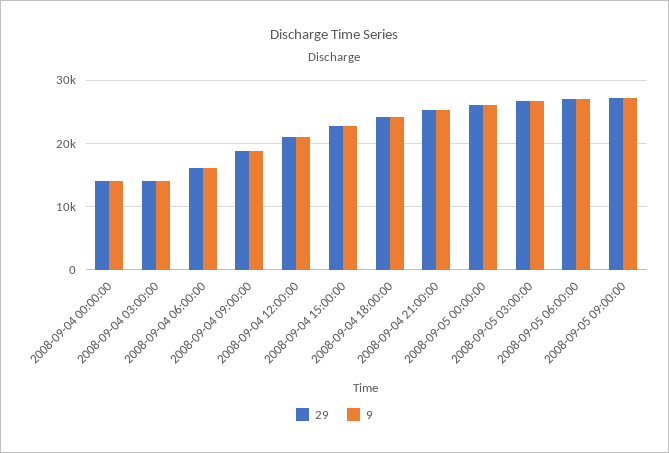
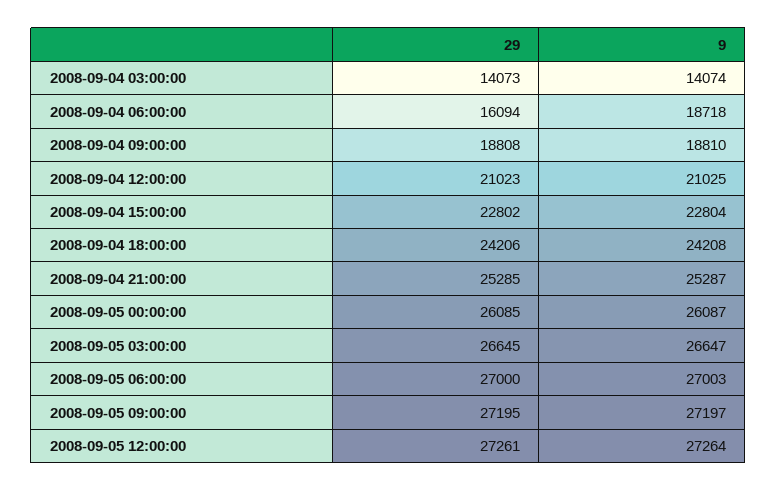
29, 2008-09-04 00:00:00: 14000 -> none
9, 2008-09-04 00:00:00: 14000 -> none
9, 2008-09-04 06:00:00: 16000 -> 18718
29, 2008-09-05 12:00:00: none -> 27261
9, 2008-09-05 12:00:00: none -> 27264

